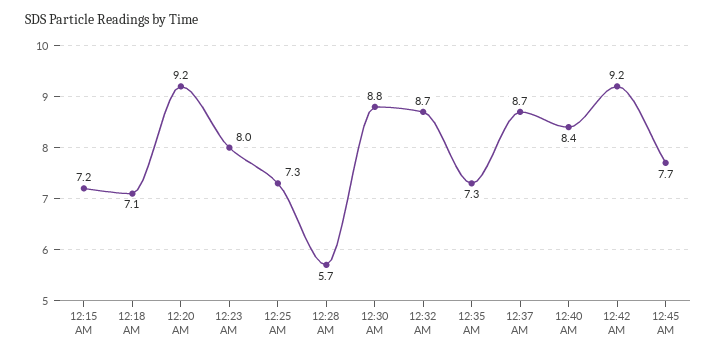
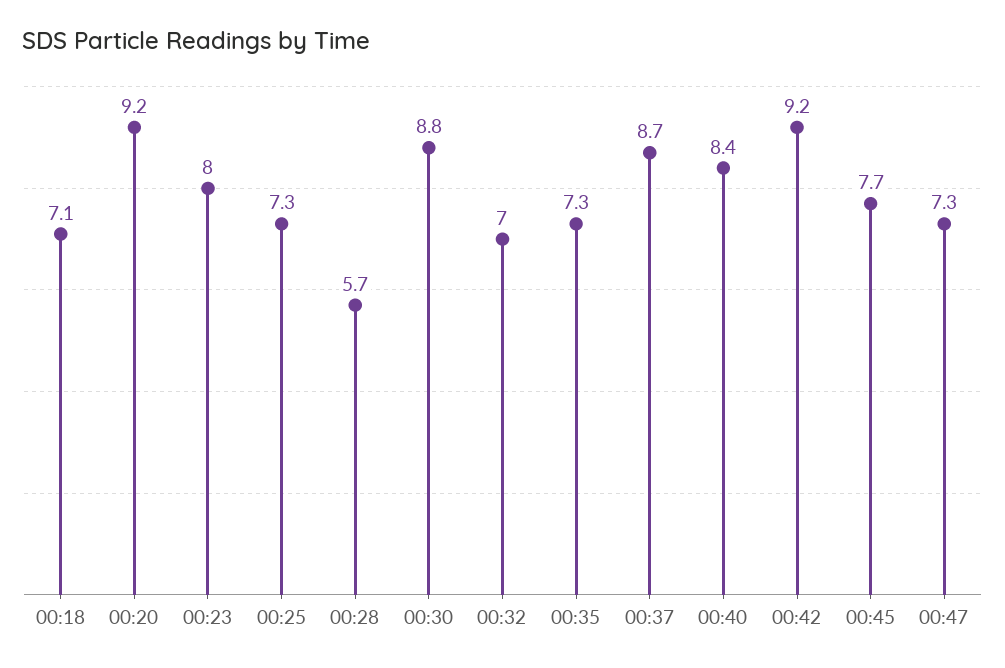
12:15 AM: 7.2 -> none
12:32 AM: 8.7 -> 7
00:47: none -> 7.3

